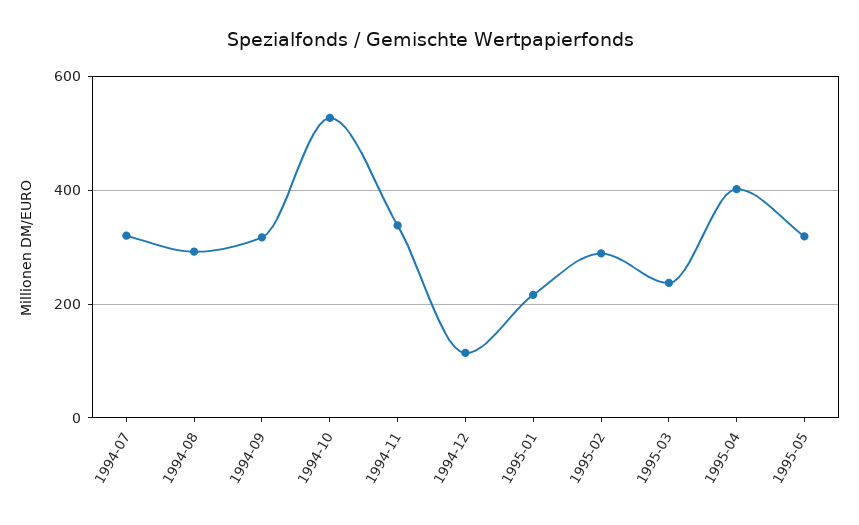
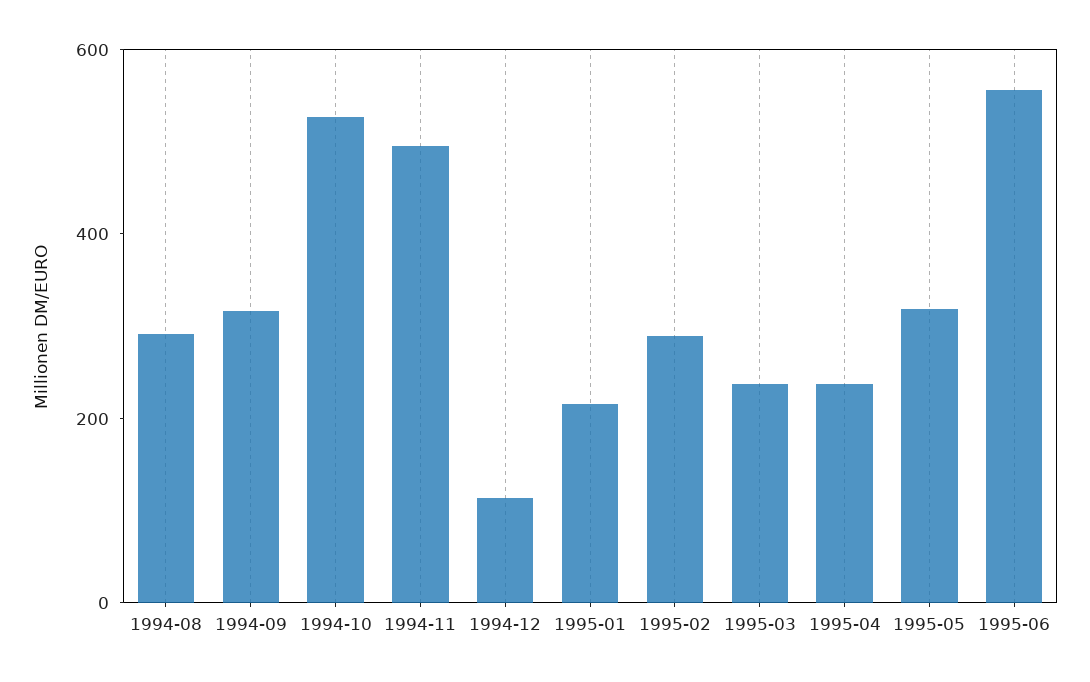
1994-07: 320 -> none
1994-11: 340 -> 500
1995-04: 400 -> 250
1995-06: none -> 550

